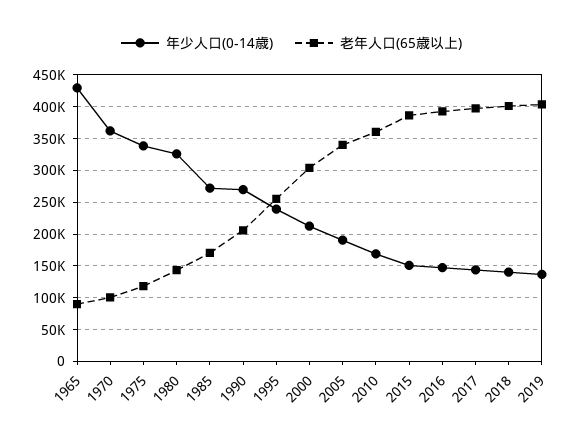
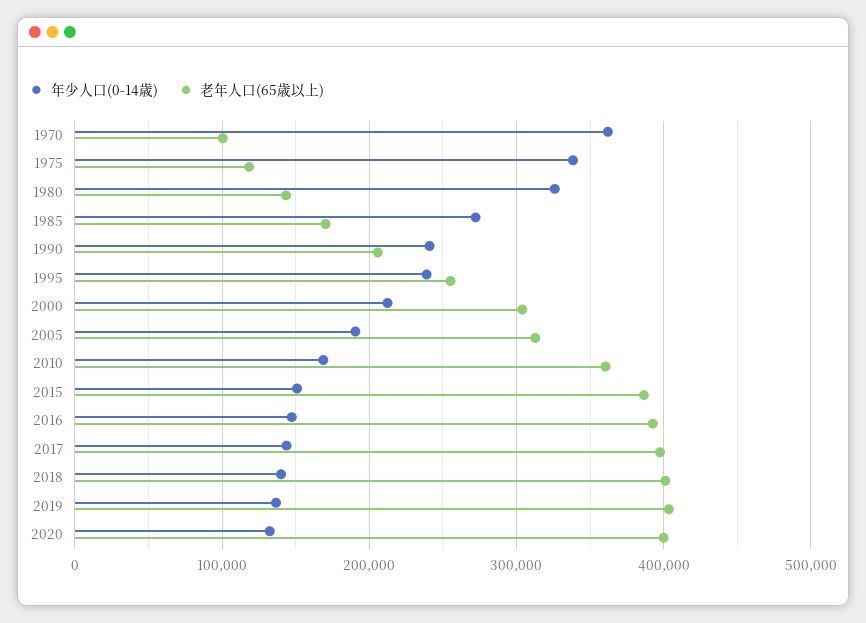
年少人口(0-14歳), 1965: 430000 -> none
老年人口(65歳以上), 1965: 90000 -> none
年少人口(0-14歳), 1990: 270000 -> 240000
老年人口(65歳以上), 2005: 340000 -> 310000
年少人口(0-14歳), 2020: none -> 130000
老年人口(65歳以上), 2020: none -> 400000

